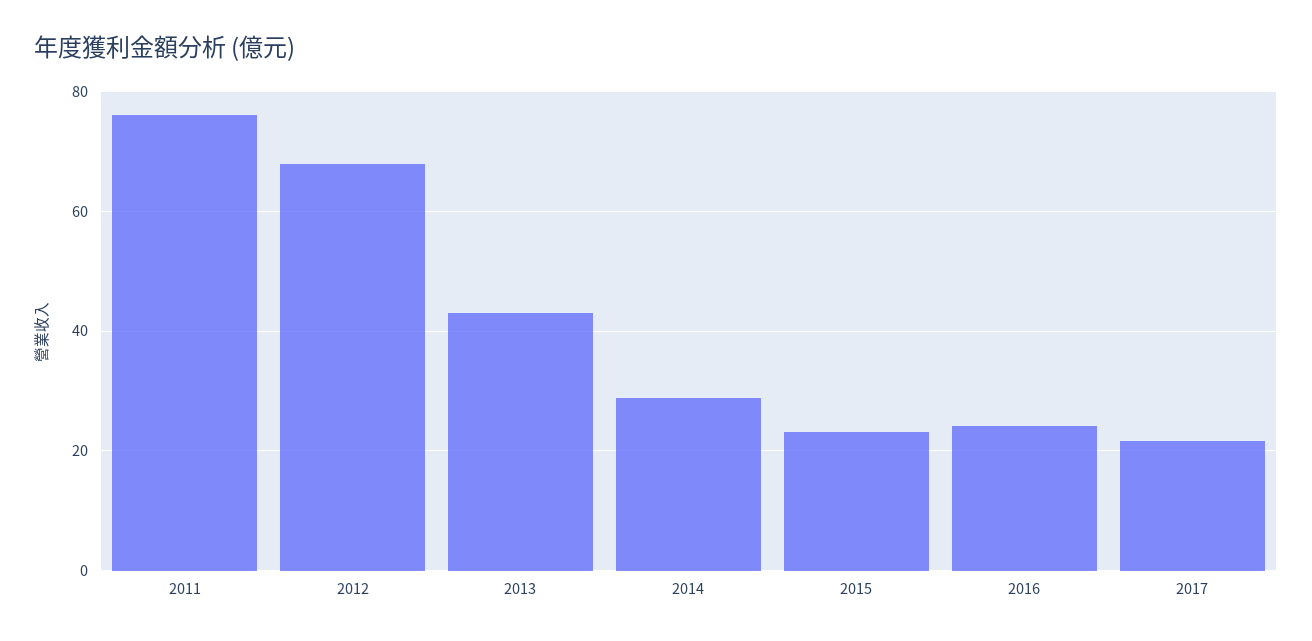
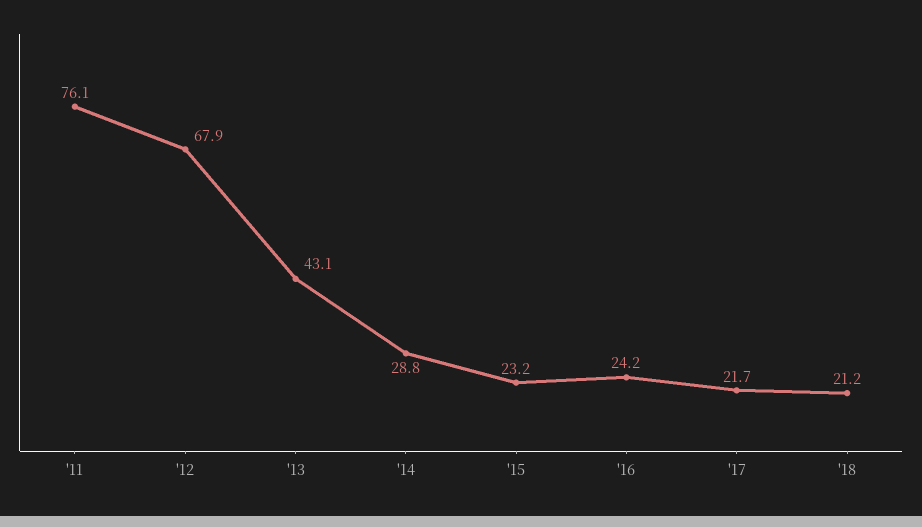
'18: none -> 21.2

